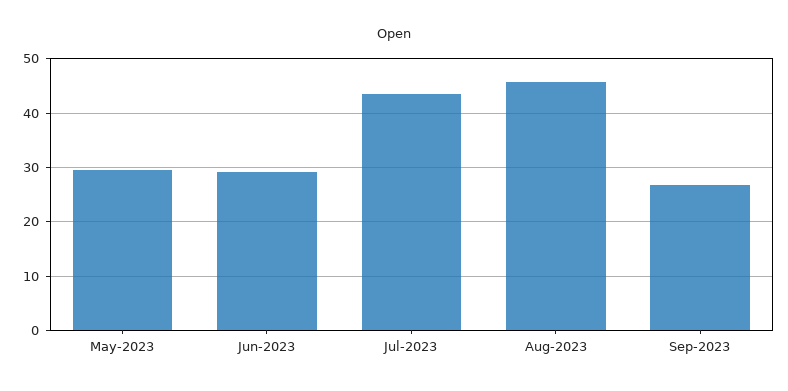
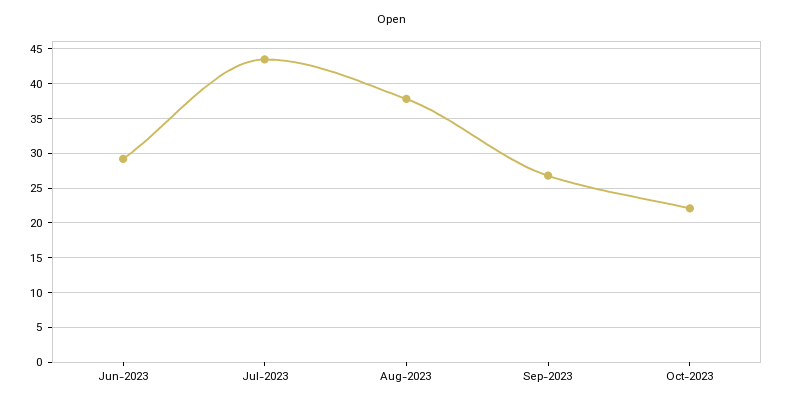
May-2023: 30 -> none
Aug-2023: 46 -> 38
Oct-2023: none -> 22

